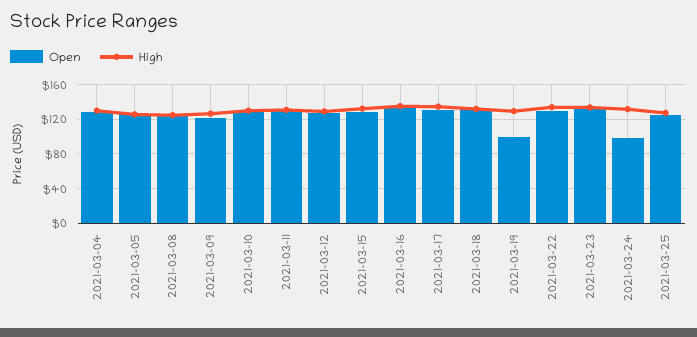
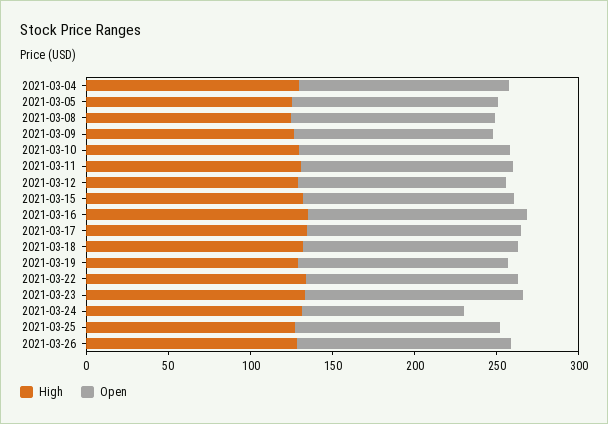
Open, 2021-03-19: 100 -> 130
High, 2021-03-26: none -> 130
Open, 2021-03-26: none -> 130

